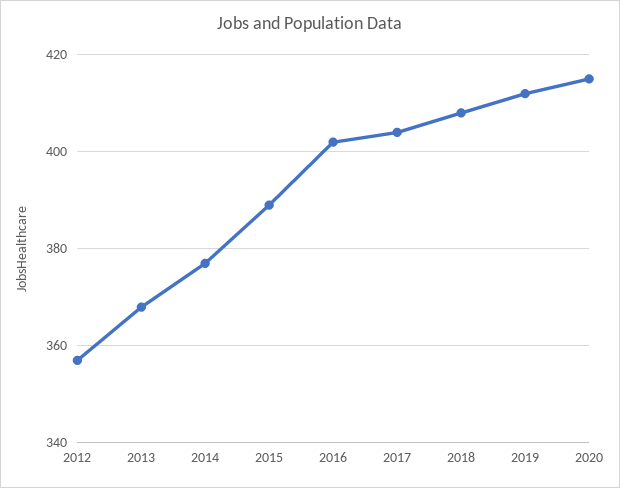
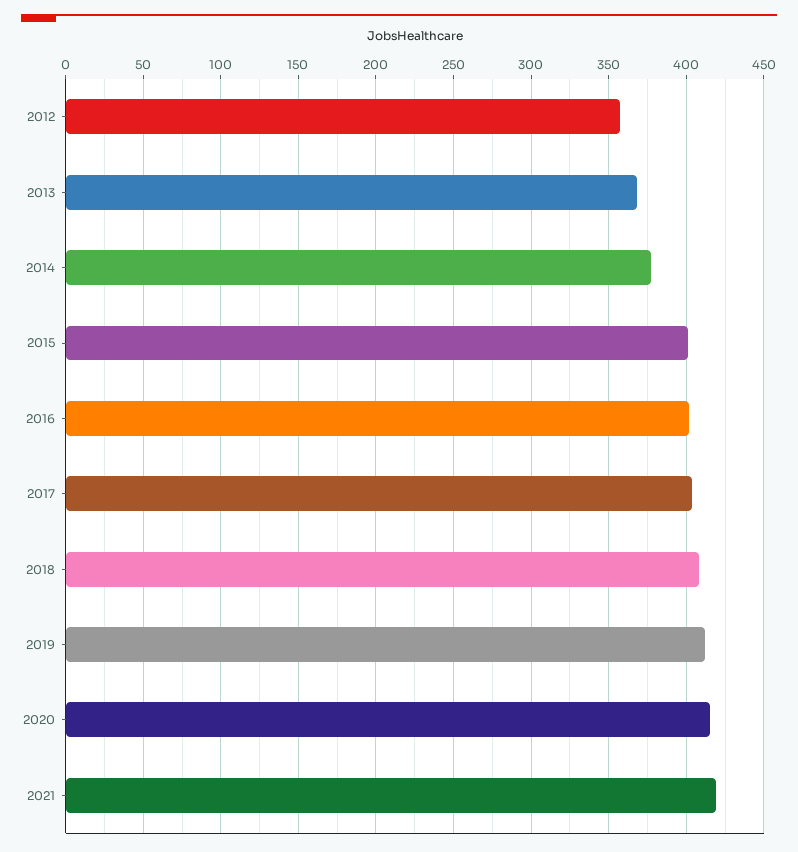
2015: 390 -> 400
2021: none -> 420

